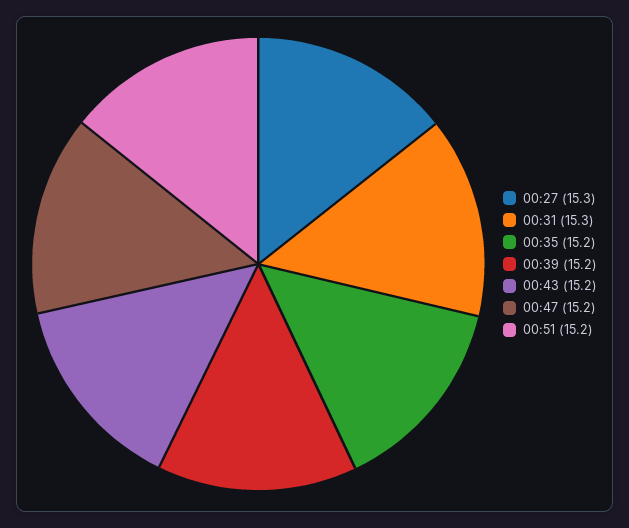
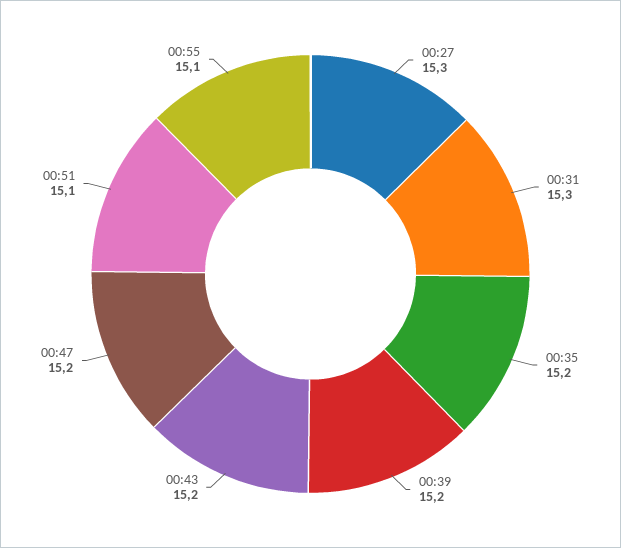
00:51: 15.2 -> 15.1
00:55: none -> 15.1

